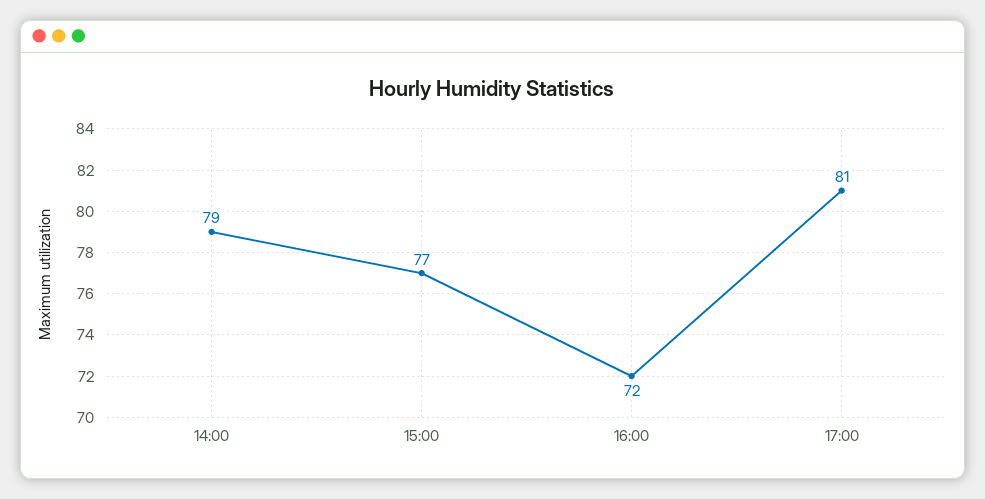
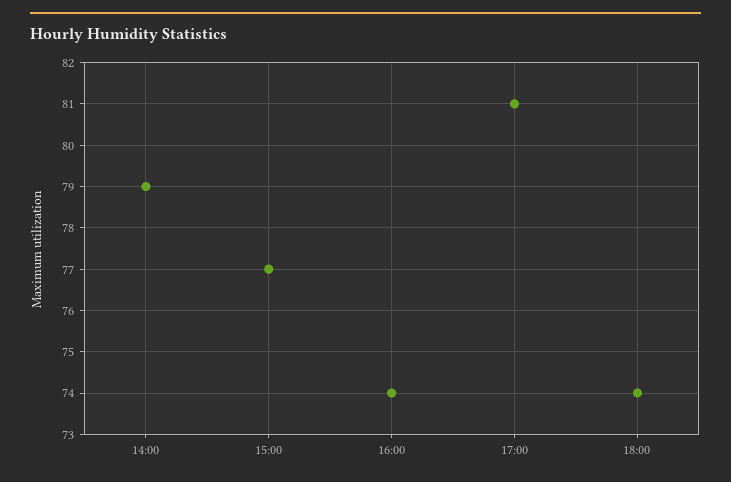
16:00: 72 -> 74
18:00: none -> 74

